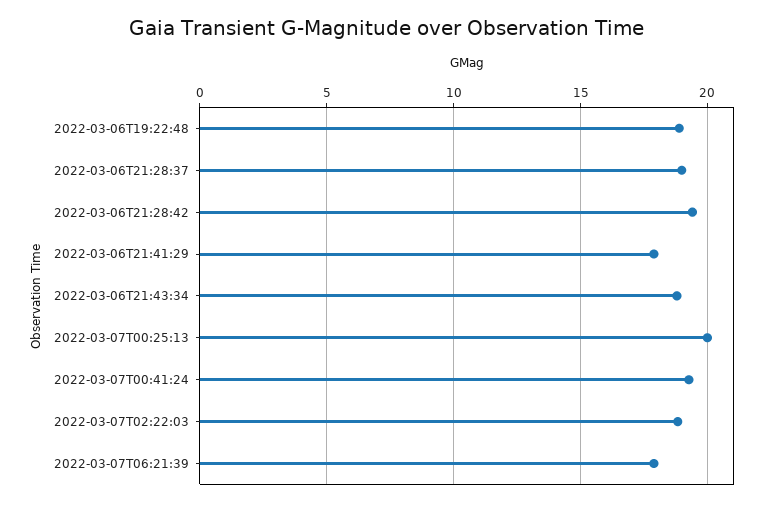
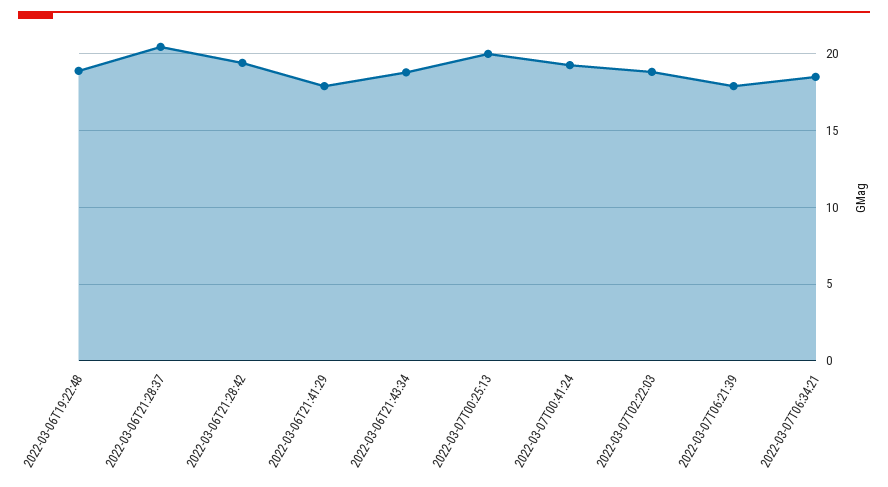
2022-03-06T21:28:37: 19 -> 20.5
2022-03-07T06:34:21: none -> 18.5

